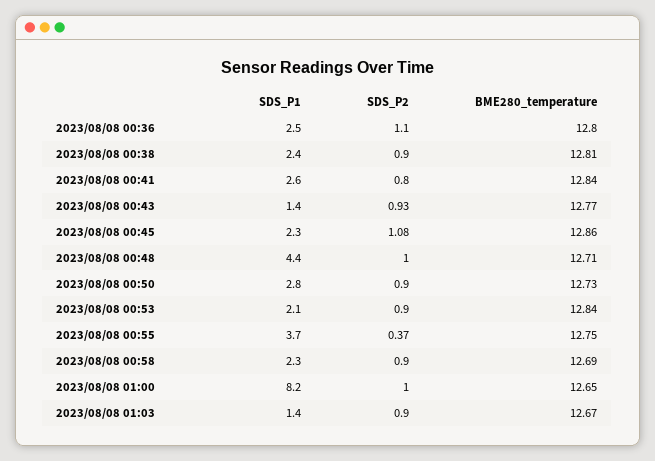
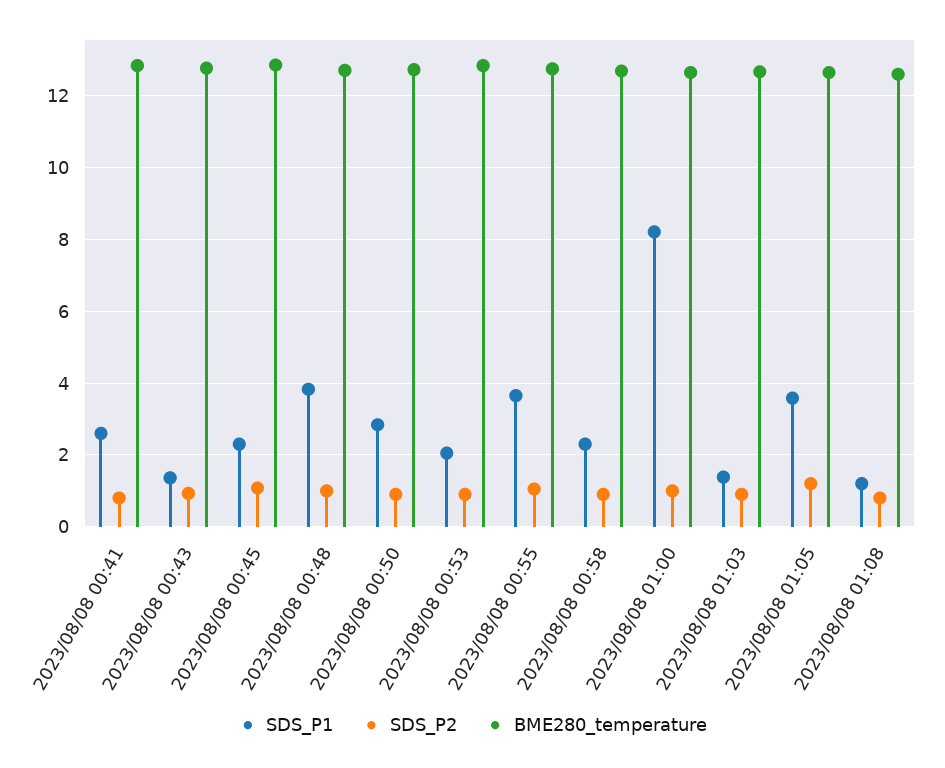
SDS_P1, 2023/08/08 00:36: 2.5 -> none
SDS_P2, 2023/08/08 00:36: 1.1 -> none
BME280_temperature, 2023/08/08 00:36: 12.8 -> none
SDS_P1, 2023/08/08 00:38: 2.4 -> none
SDS_P2, 2023/08/08 00:38: 0.9 -> none
BME280_temperature, 2023/08/08 00:38: 12.81 -> none
SDS_P1, 2023/08/08 00:48: 4.4 -> 3.8
SDS_P2, 2023/08/08 00:55: 0.37 -> 1
SDS_P1, 2023/08/08 01:05: none -> 3.6
SDS_P2, 2023/08/08 01:05: none -> 1.2
BME280_temperature, 2023/08/08 01:05: none -> 12.6
SDS_P1, 2023/08/08 01:08: none -> 1.2
SDS_P2, 2023/08/08 01:08: none -> 0.8
BME280_temperature, 2023/08/08 01:08: none -> 12.6

